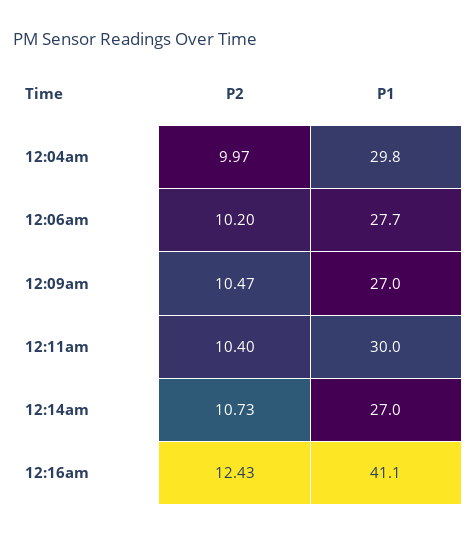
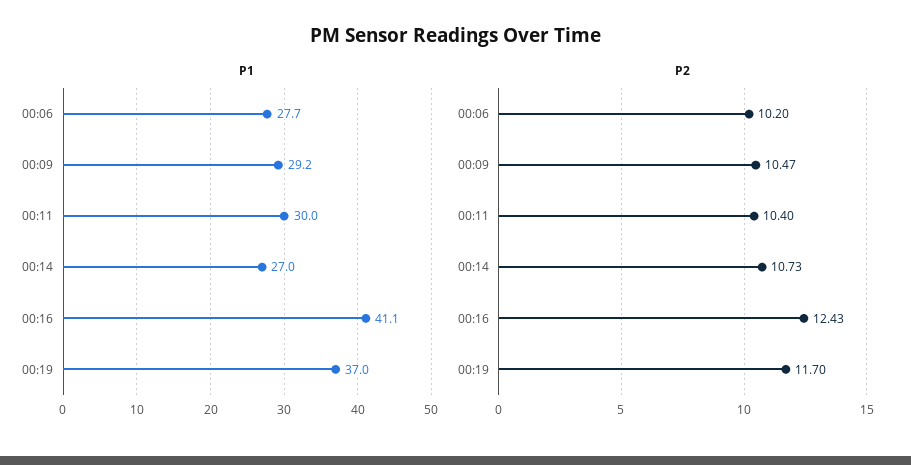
P2, 12:04am: 9.97 -> none
P1, 12:04am: 29.8 -> none
P1, 12:09am: 27 -> 29.2
P1, 00:19: none -> 37
P2, 00:19: none -> 11.7

